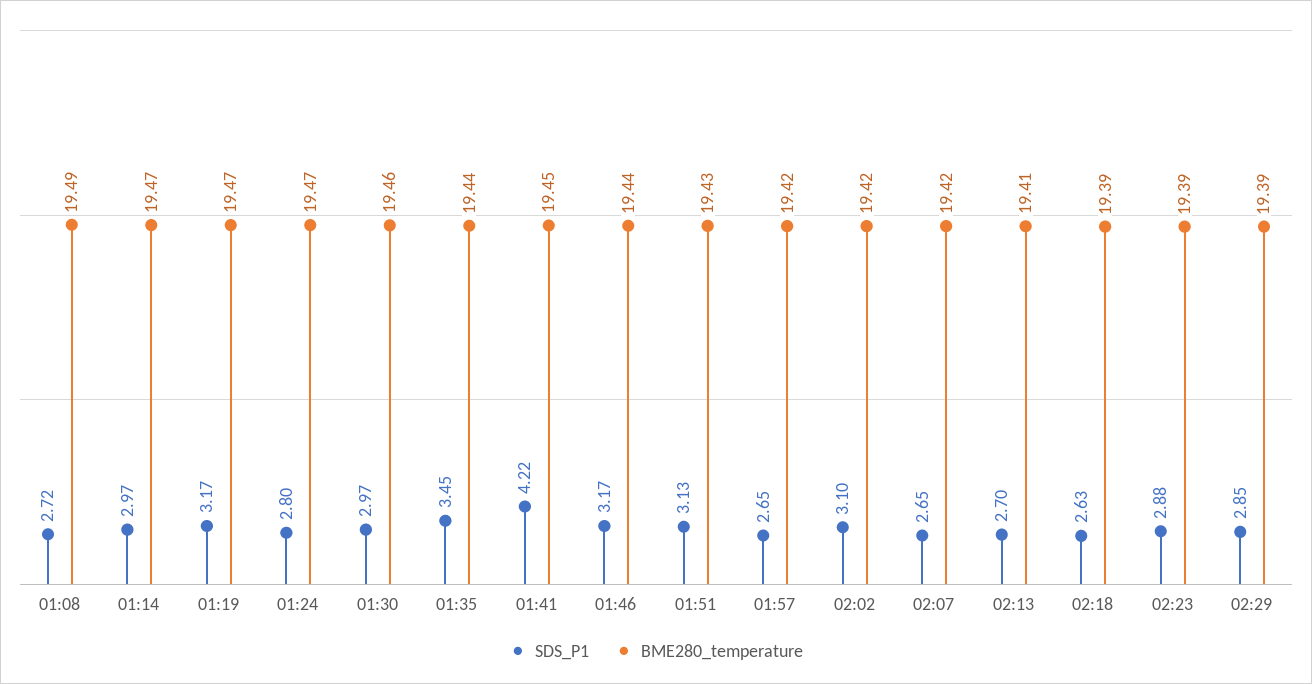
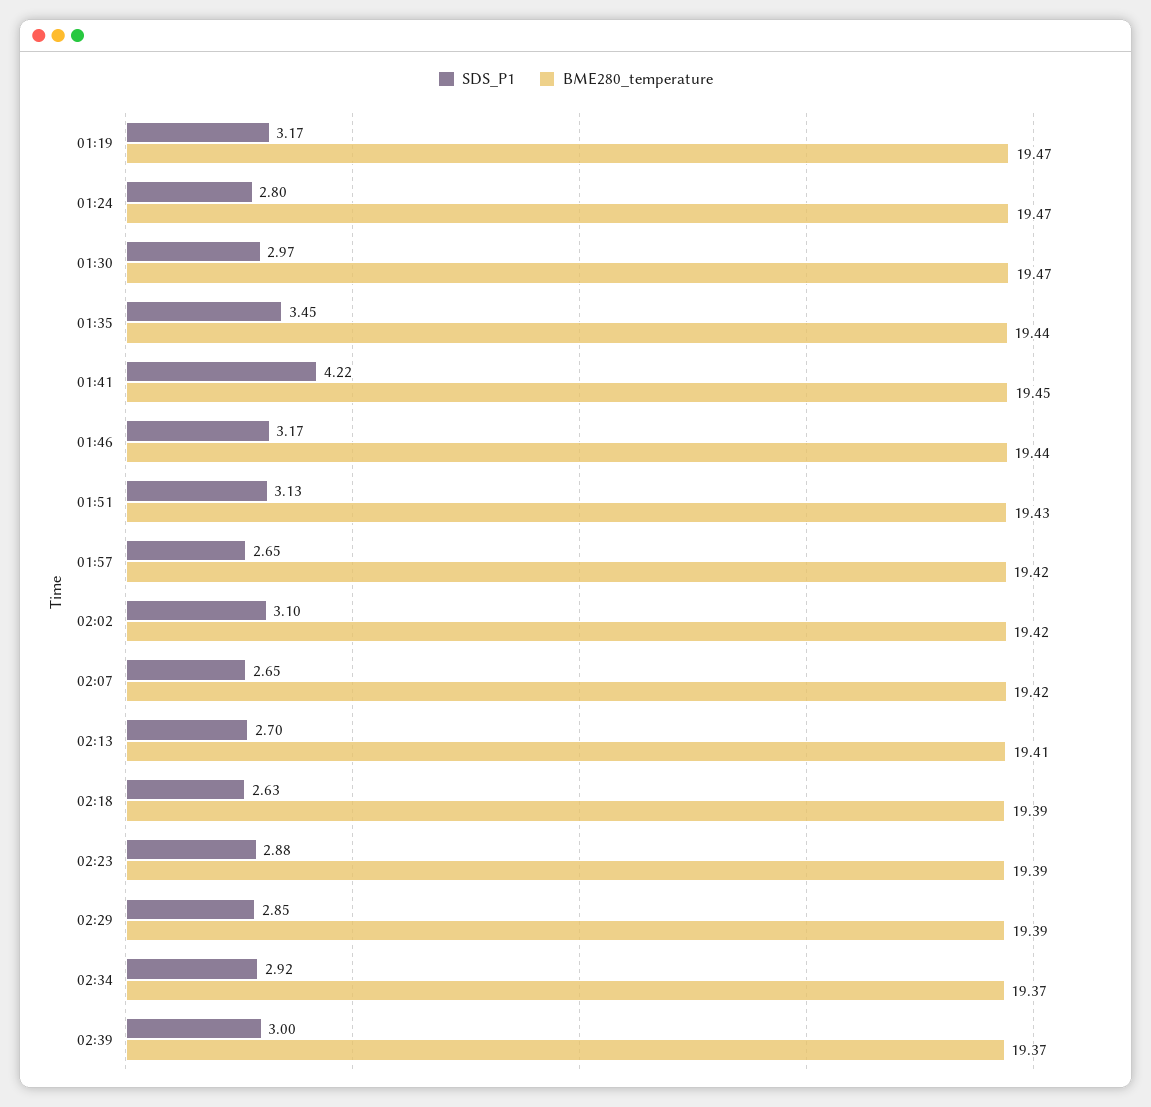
SDS_P1, 01:08: 2.72 -> none
BME280_temperature, 01:08: 19.49 -> none
SDS_P1, 01:14: 2.97 -> none
BME280_temperature, 01:14: 19.47 -> none
BME280_temperature, 01:30: 19.46 -> 19.47
SDS_P1, 02:34: none -> 2.92
BME280_temperature, 02:34: none -> 19.37
SDS_P1, 02:39: none -> 3
BME280_temperature, 02:39: none -> 19.37

